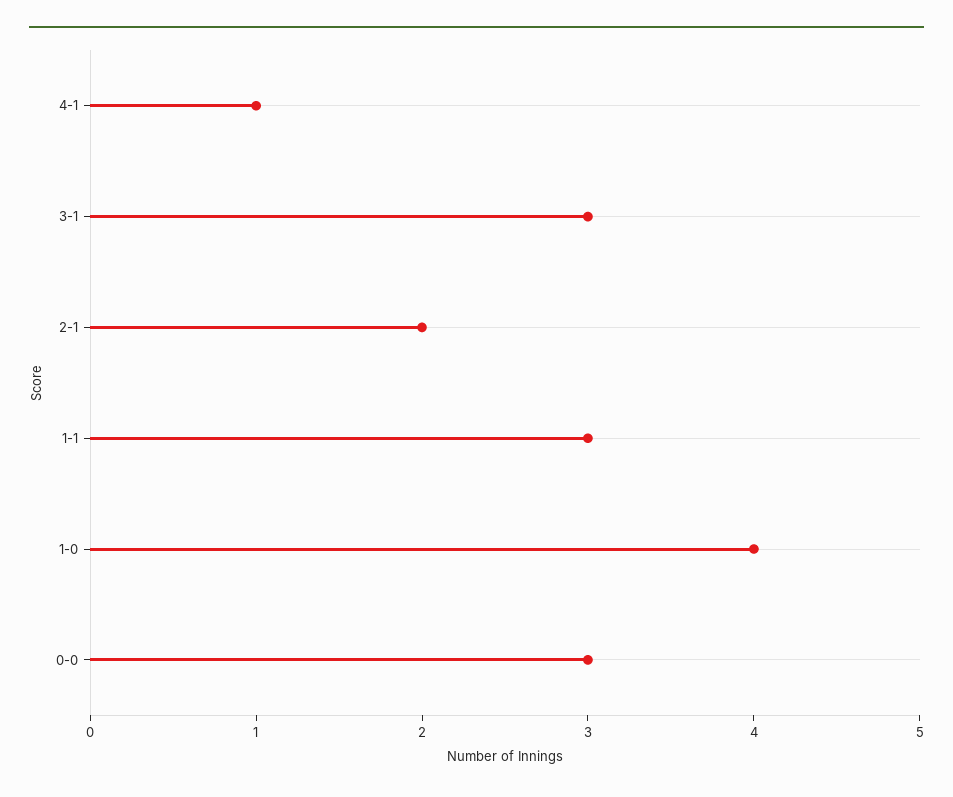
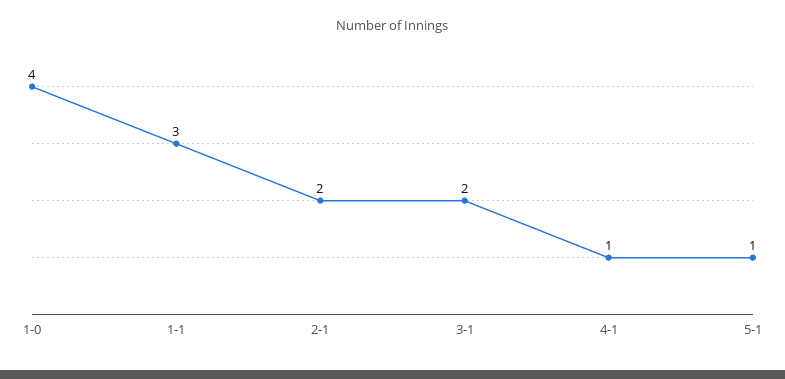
3-1: 3 -> 2
0-0: 3 -> none
5-1: none -> 1

